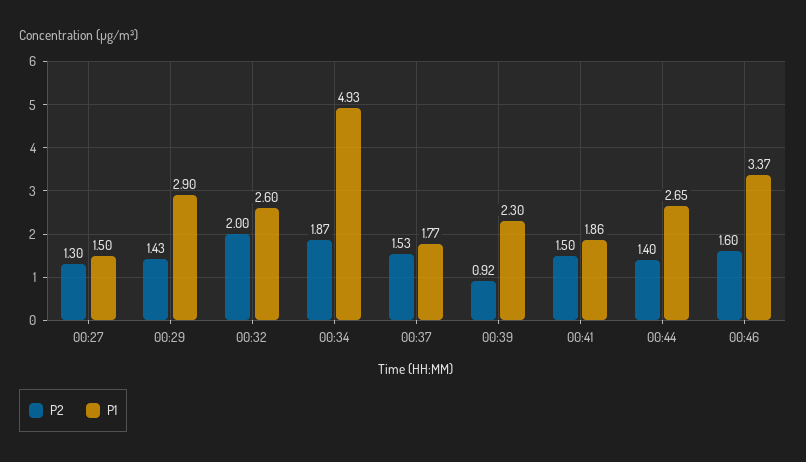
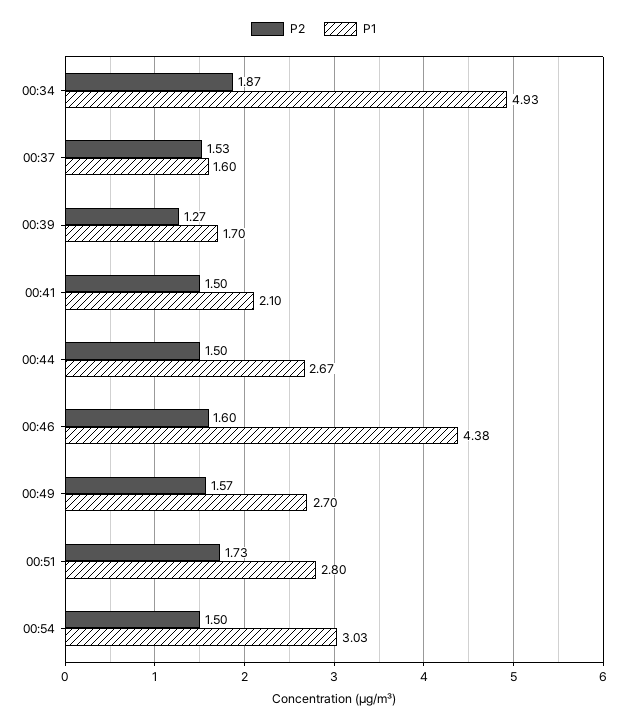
P2, 00:27: 1.3 -> none
P1, 00:27: 1.5 -> none
P2, 00:29: 1.43 -> none
P1, 00:29: 2.9 -> none
P2, 00:32: 2 -> none
P1, 00:32: 2.6 -> none
P1, 00:37: 1.77 -> 1.6
P2, 00:39: 0.92 -> 1.27
P1, 00:39: 2.3 -> 1.7
P1, 00:41: 1.86 -> 2.1
P2, 00:44: 1.4 -> 1.5
P1, 00:44: 2.65 -> 2.67
P1, 00:46: 3.37 -> 4.38
P2, 00:49: none -> 1.57
P1, 00:49: none -> 2.7
P2, 00:51: none -> 1.73
P1, 00:51: none -> 2.8
P2, 00:54: none -> 1.5
P1, 00:54: none -> 3.03

